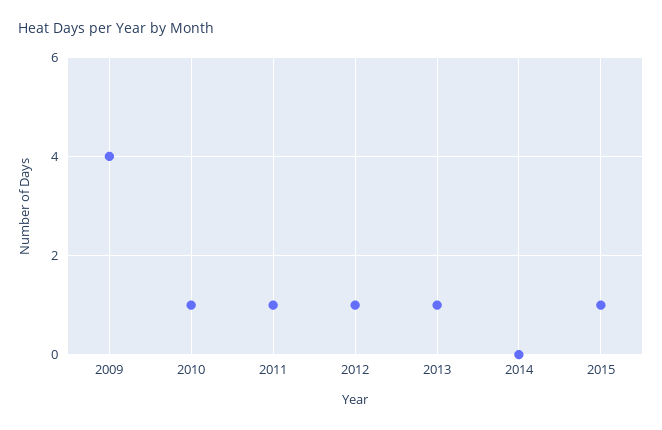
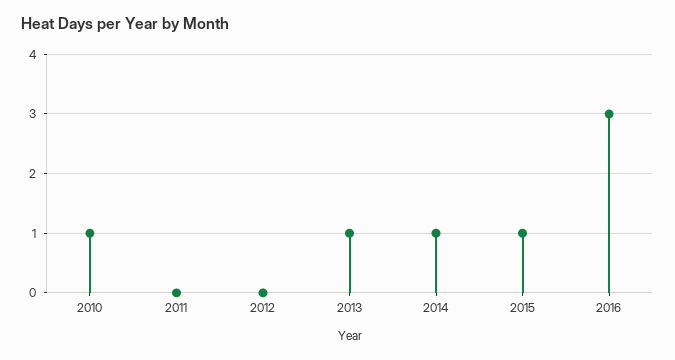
2009: 4 -> none
2011: 1 -> 0
2012: 1 -> 0
2014: 0 -> 1
2016: none -> 3

